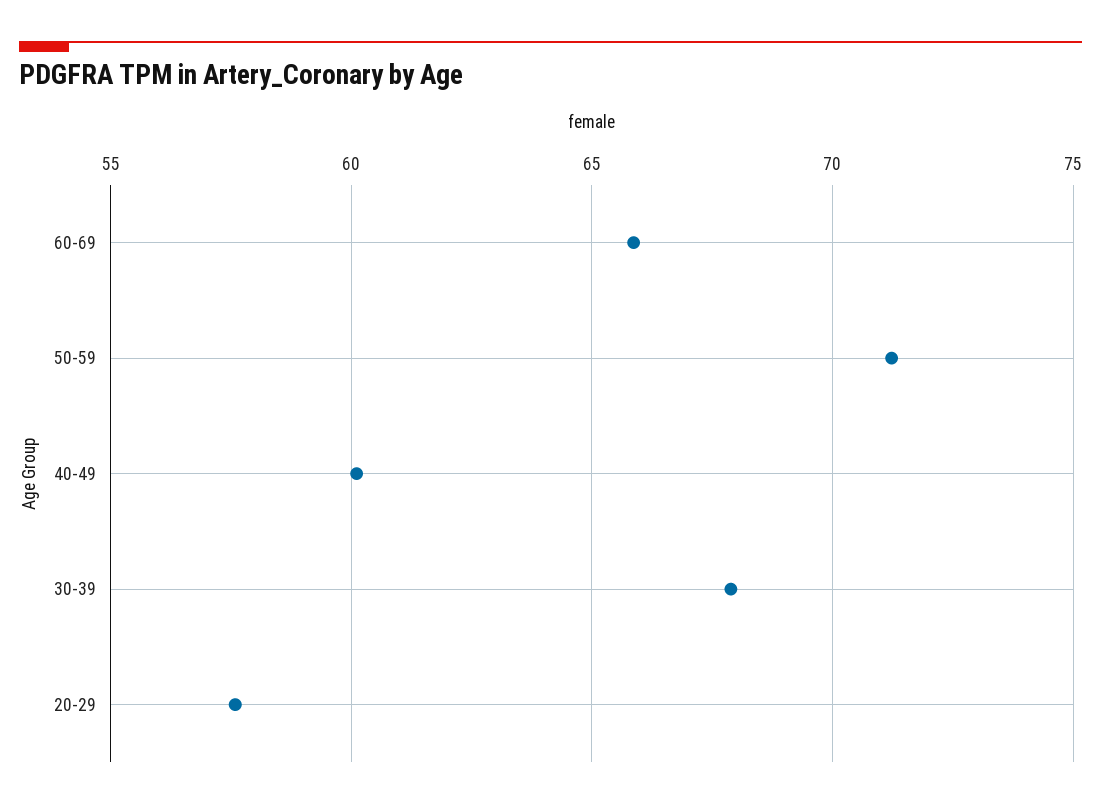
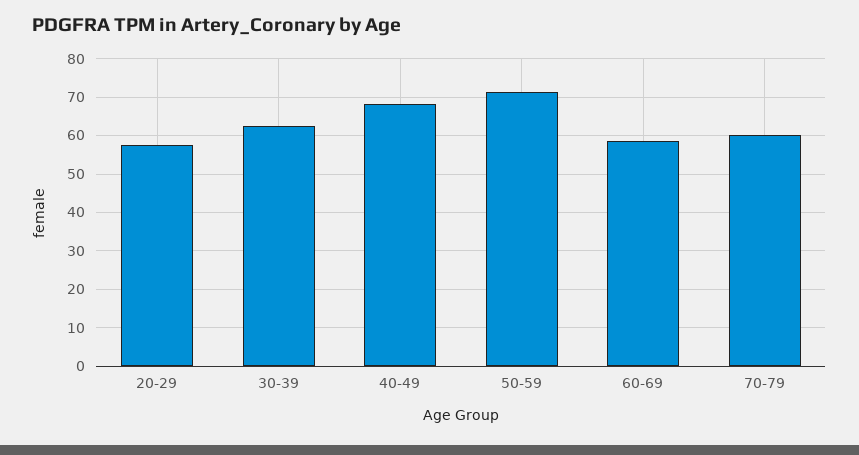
60-69: 66 -> 58
40-49: 60 -> 68
30-39: 68 -> 62
70-79: none -> 60

